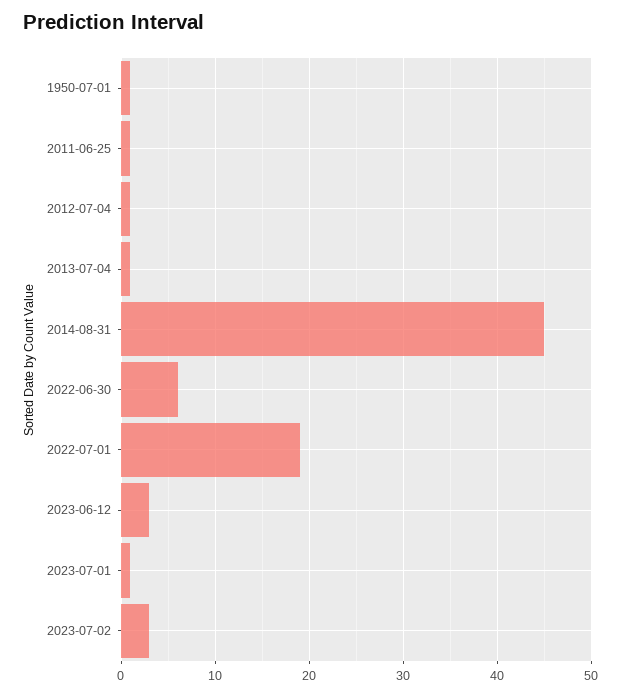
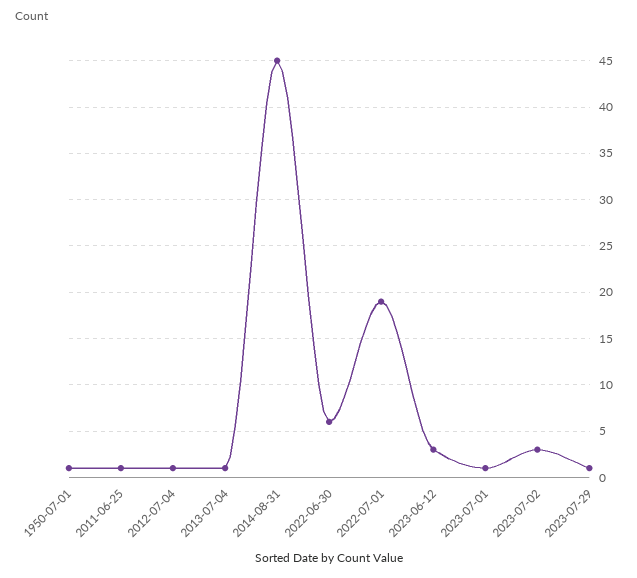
2023-07-29: none -> 1

